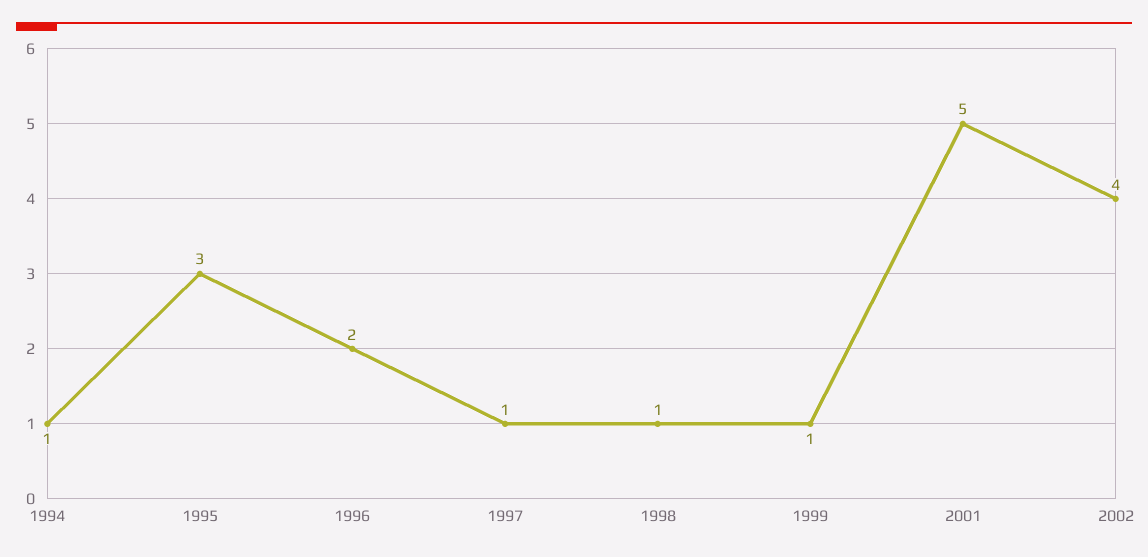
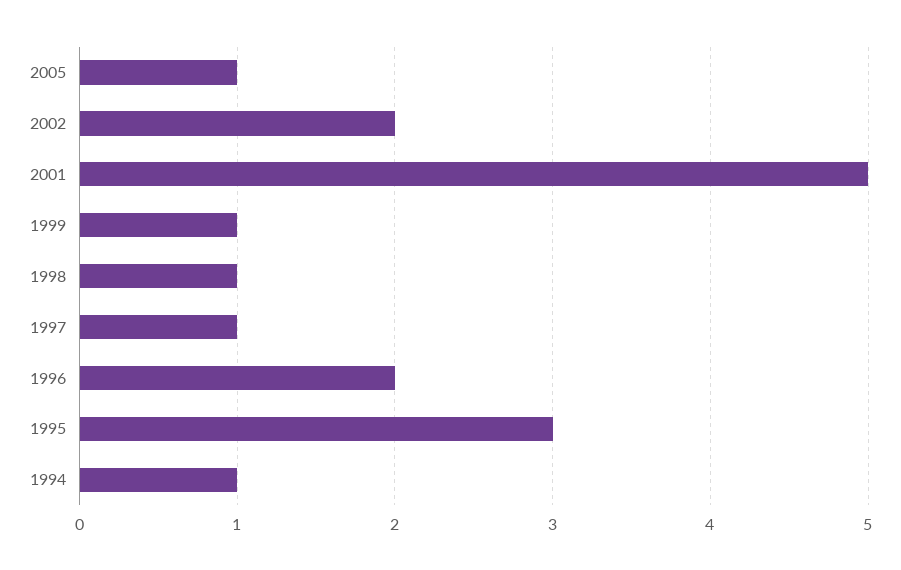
2002: 4 -> 2
2005: none -> 1

